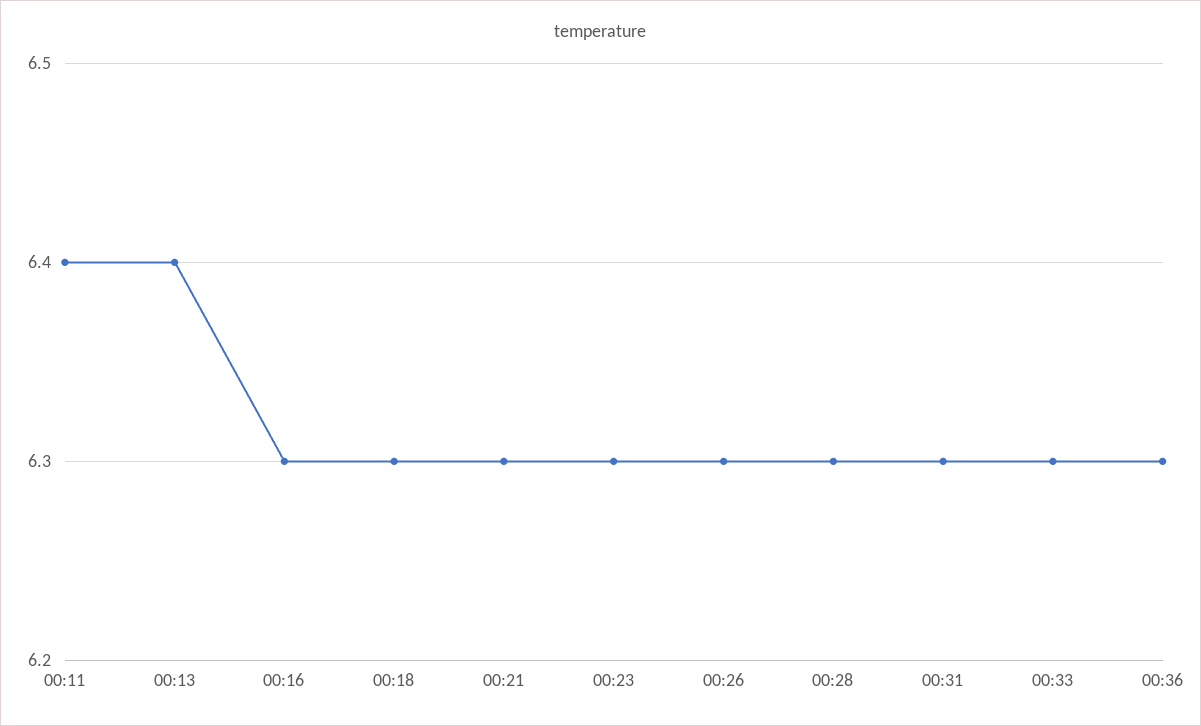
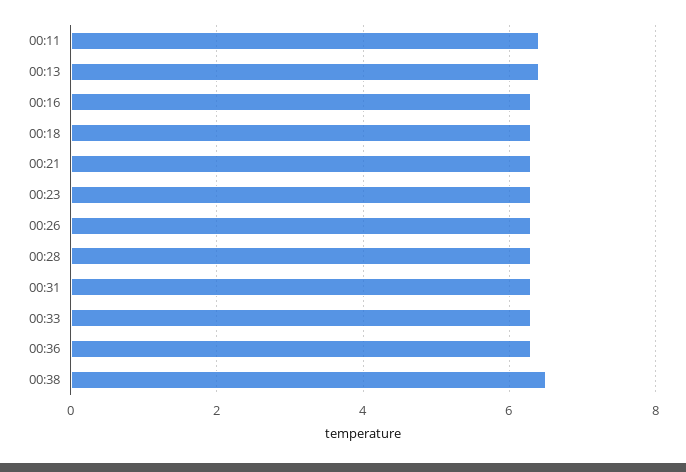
00:38: none -> 6.5

